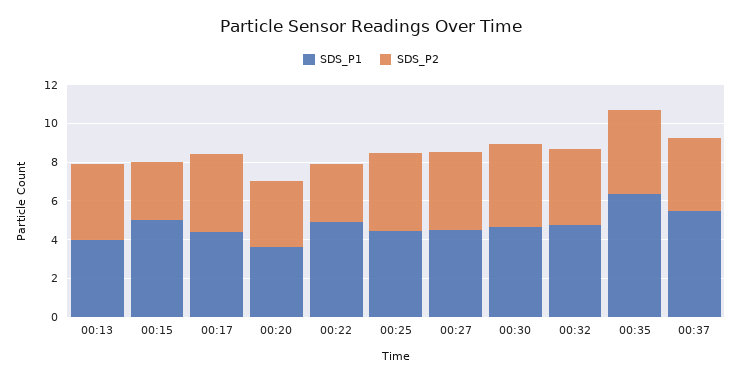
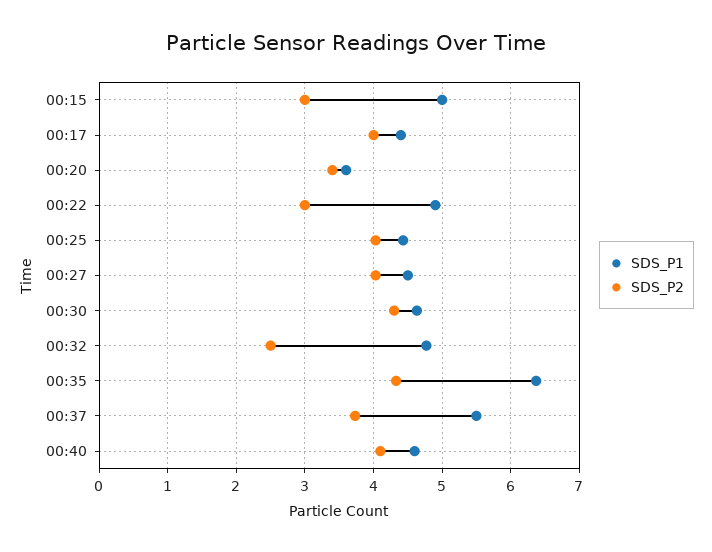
SDS_P1, 00:13: 4 -> none
SDS_P2, 00:13: 4 -> none
SDS_P2, 00:32: 4 -> 2.5
SDS_P1, 00:40: none -> 4.6
SDS_P2, 00:40: none -> 4.1

